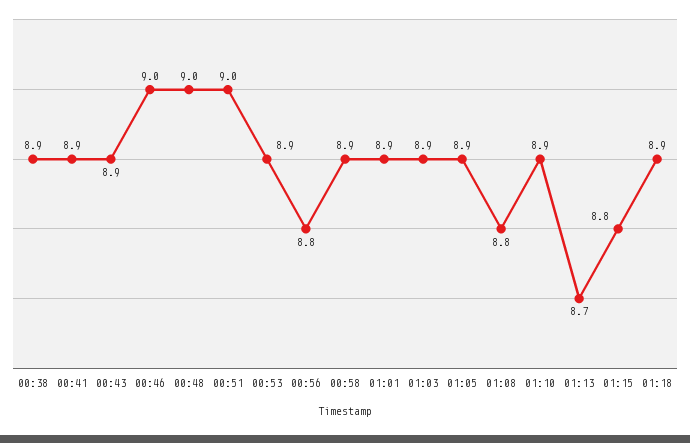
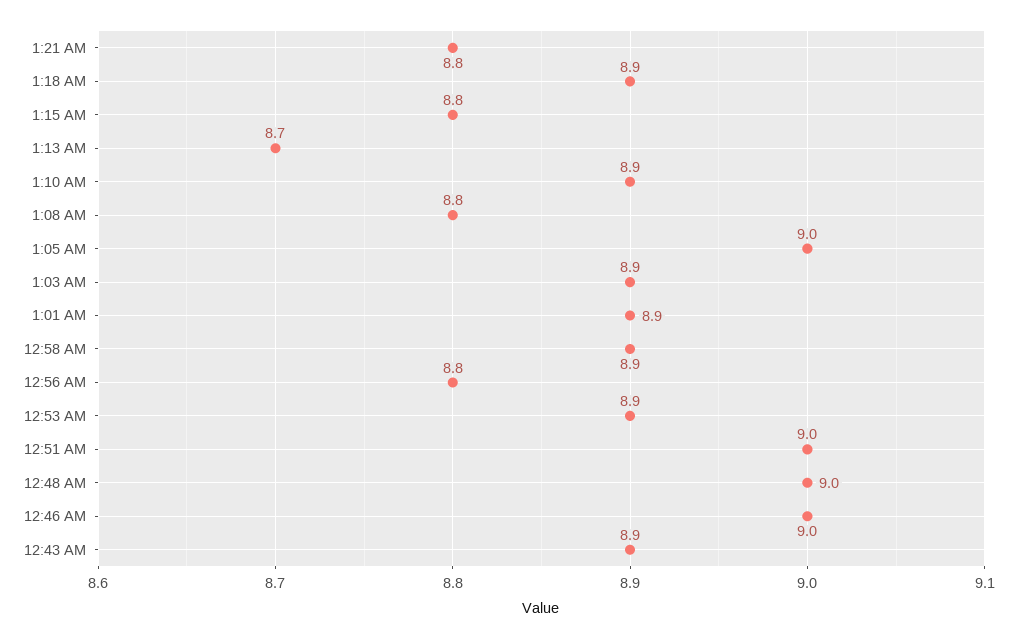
00:38: 8.9 -> none
00:41: 8.9 -> none
01:05: 8.9 -> 9
1:21 AM: none -> 8.8

